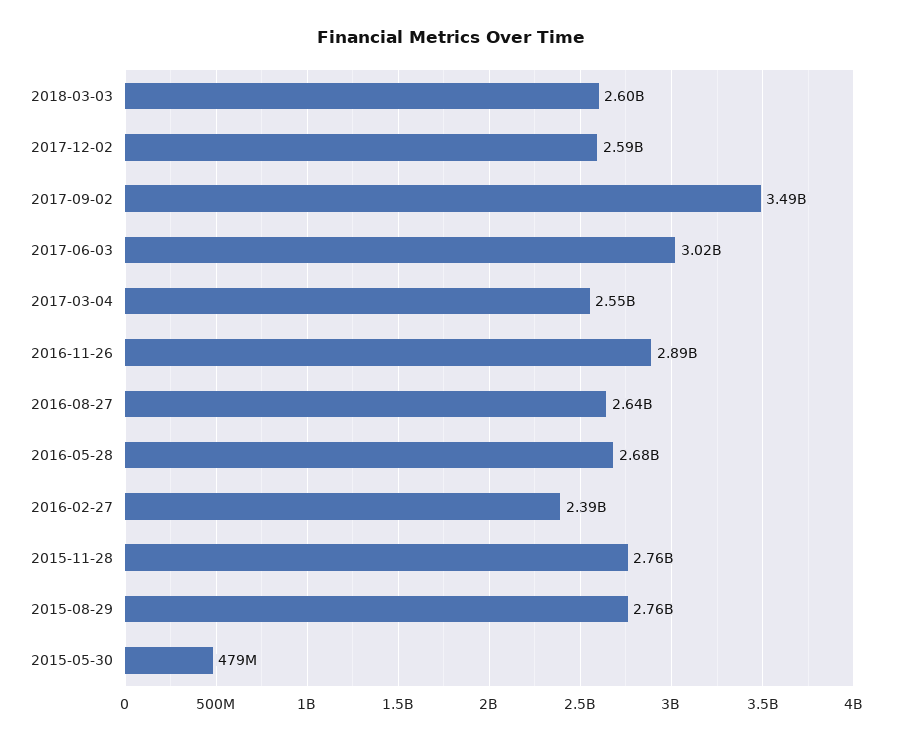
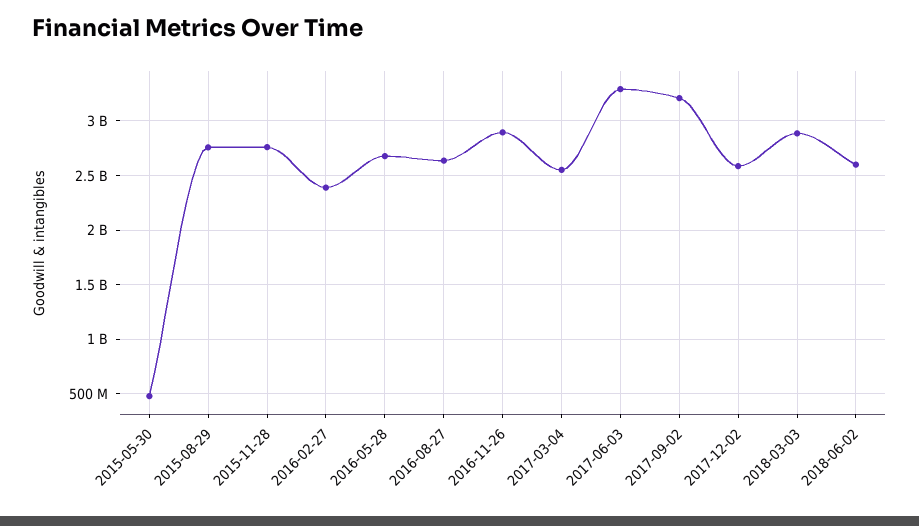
2018-03-03: 2600000000 -> 2900000000
2017-09-02: 3490000000 -> 3200000000
2017-06-03: 3020000000 -> 3300000000
2018-06-02: none -> 2600000000

